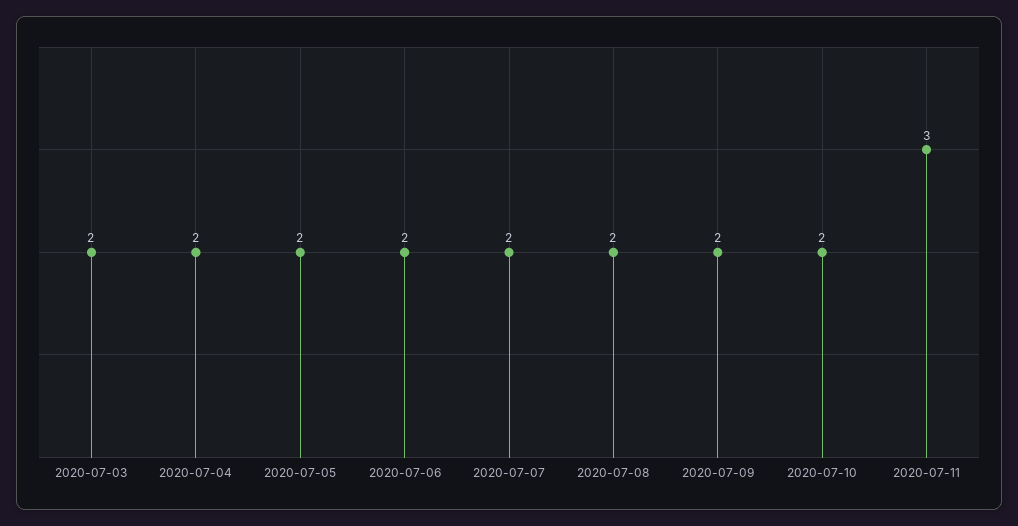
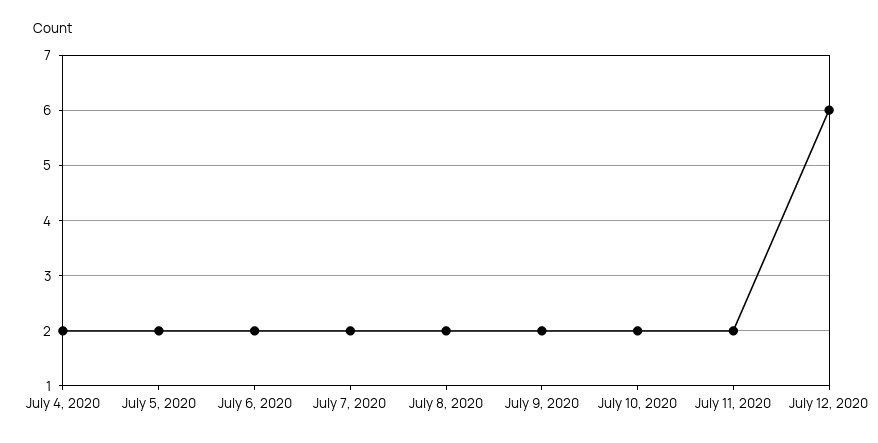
2020-07-03: 2 -> none
2020-07-11: 3 -> 2
July 12, 2020: none -> 6

